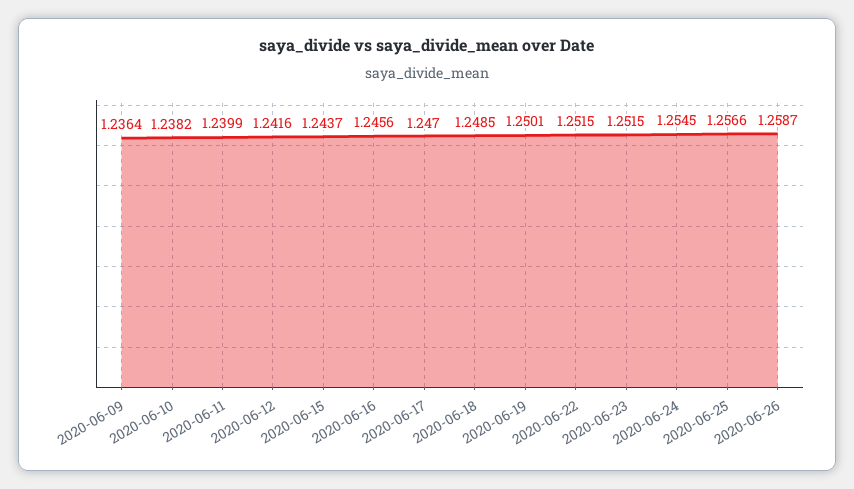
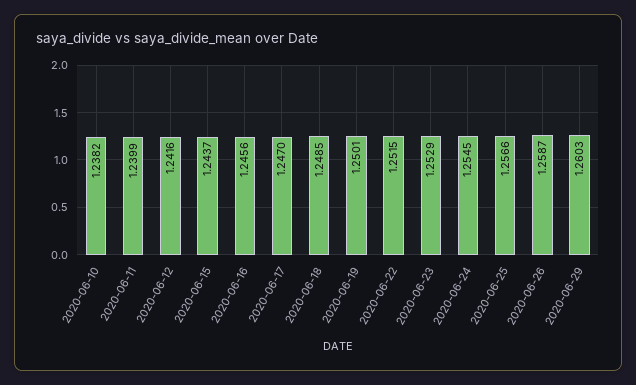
2020-06-09: 1.2364 -> none
2020-06-23: 1.2515 -> 1.2529
2020-06-29: none -> 1.2603

